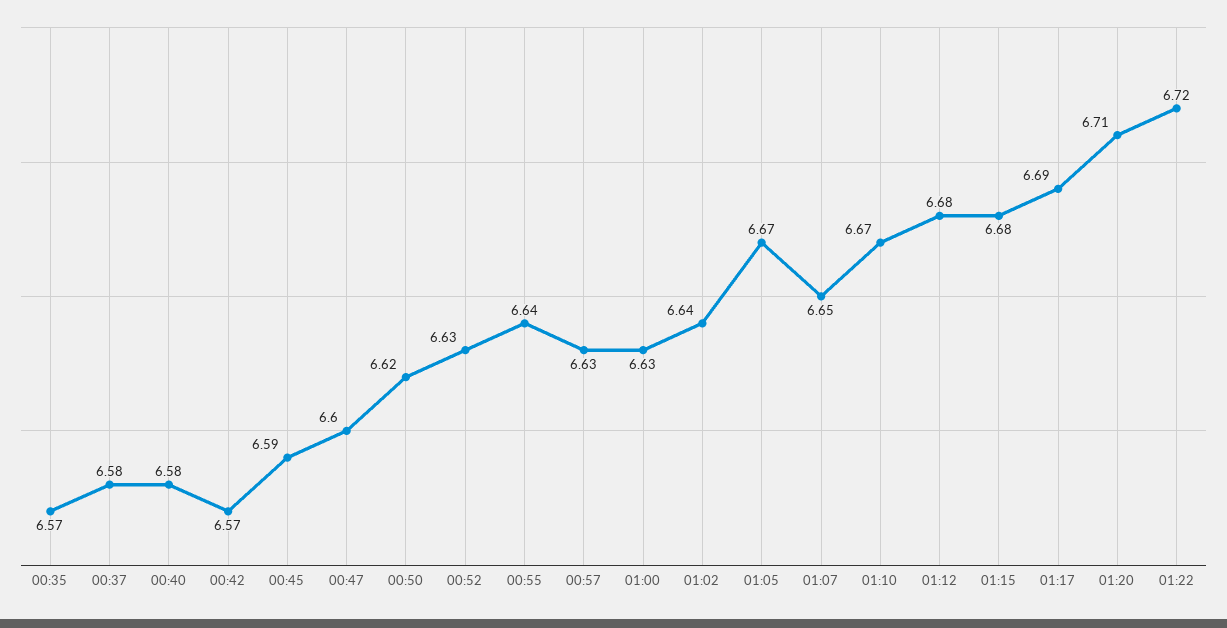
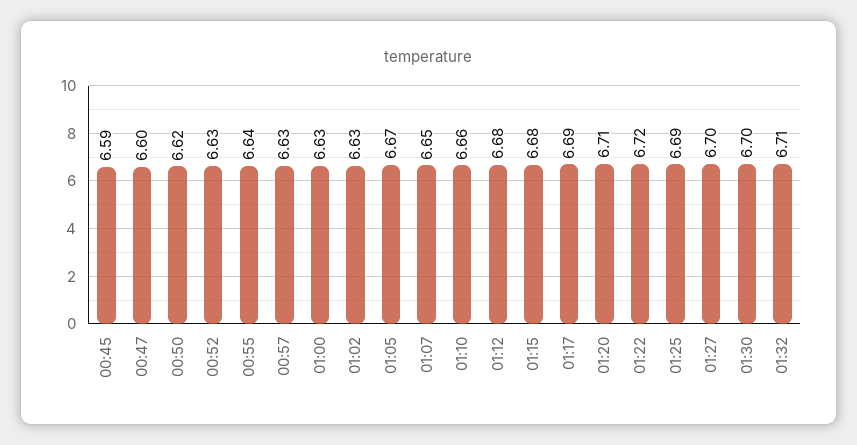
00:35: 6.57 -> none
00:37: 6.58 -> none
00:40: 6.58 -> none
00:42: 6.57 -> none
01:02: 6.64 -> 6.63
01:10: 6.67 -> 6.66
01:25: none -> 6.69
01:27: none -> 6.7
01:30: none -> 6.7
01:32: none -> 6.71

